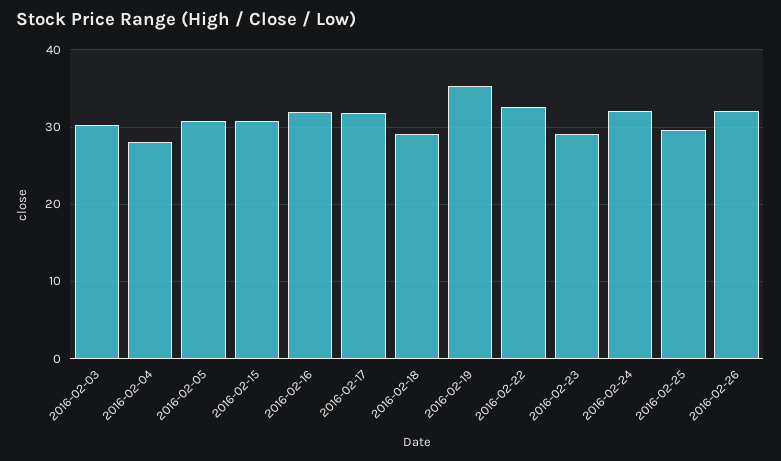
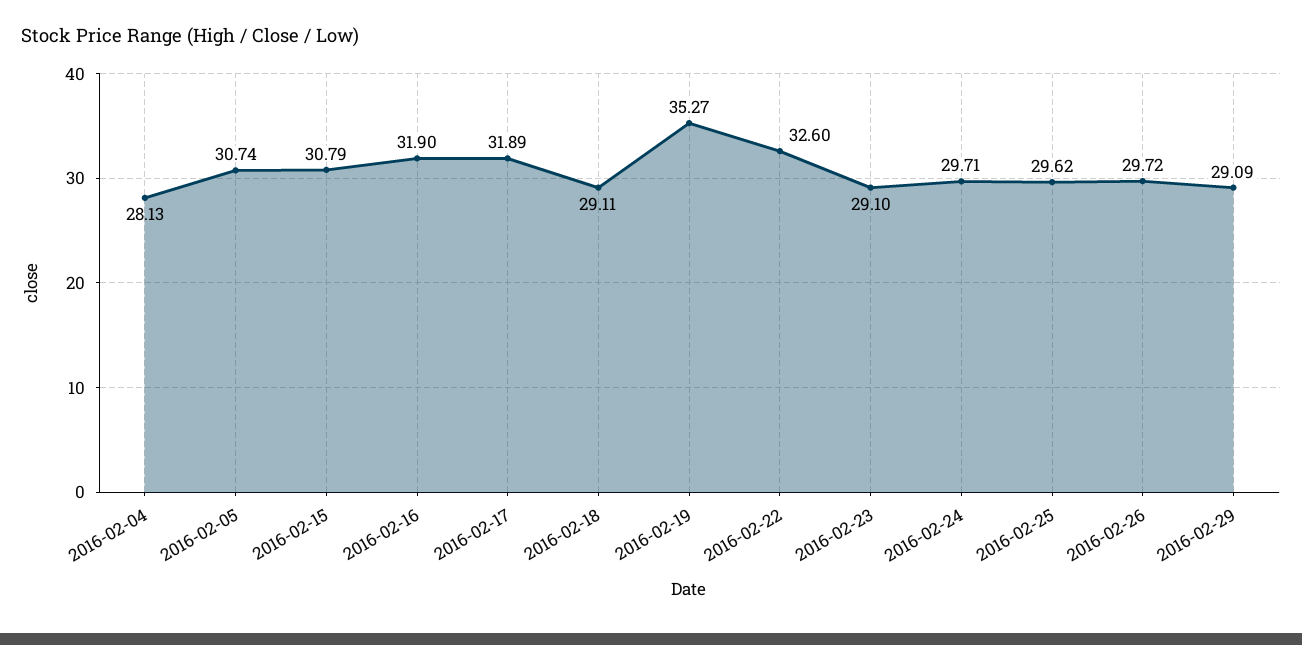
2016-02-03: 30 -> none
2016-02-24: 32 -> 29.71
2016-02-26: 32 -> 29.72
2016-02-29: none -> 29.09

